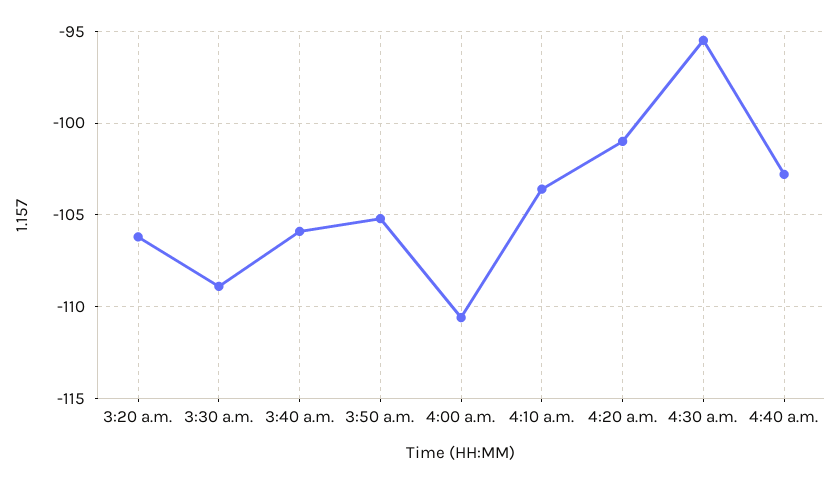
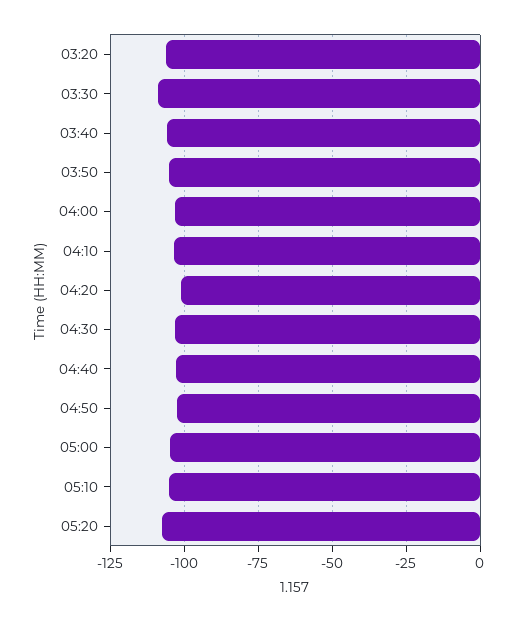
4:00 a.m.: -110.5 -> -102.5
4:30 a.m.: -95.5 -> -102.5
04:50: none -> -102.5
05:00: none -> -105
05:10: none -> -105
05:20: none -> -107.5

